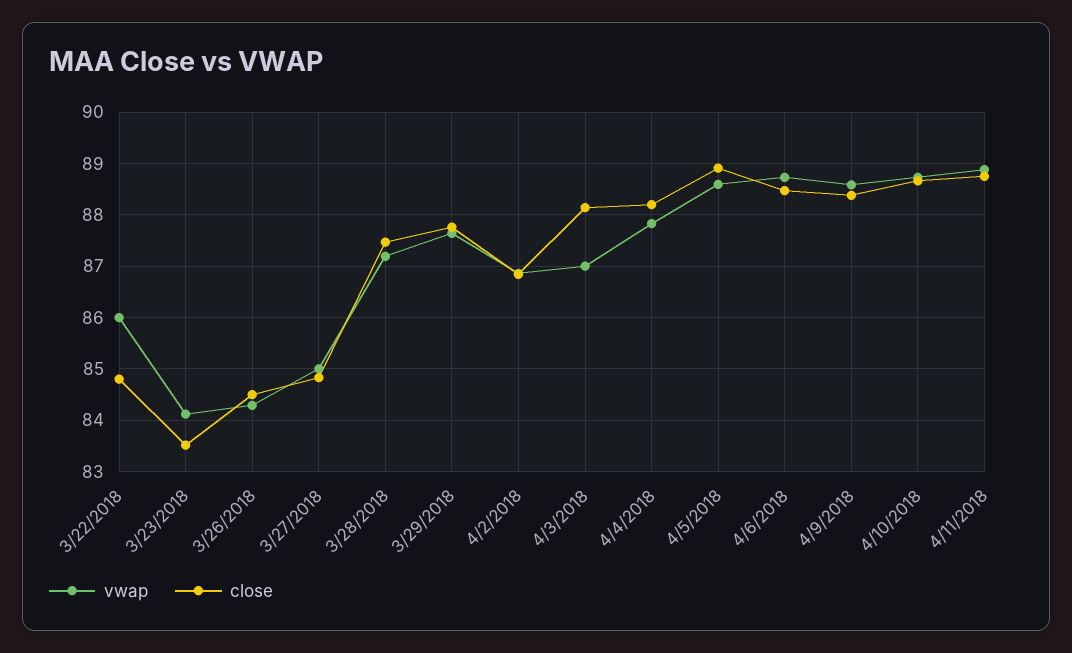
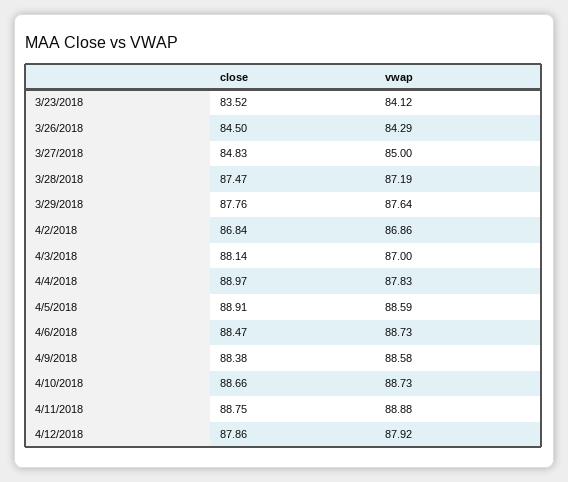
vwap, 3/22/2018: 86 -> none
close, 3/22/2018: 84.8 -> none
close, 4/4/2018: 88.2 -> 88.97
close, 4/12/2018: none -> 87.86
vwap, 4/12/2018: none -> 87.92

